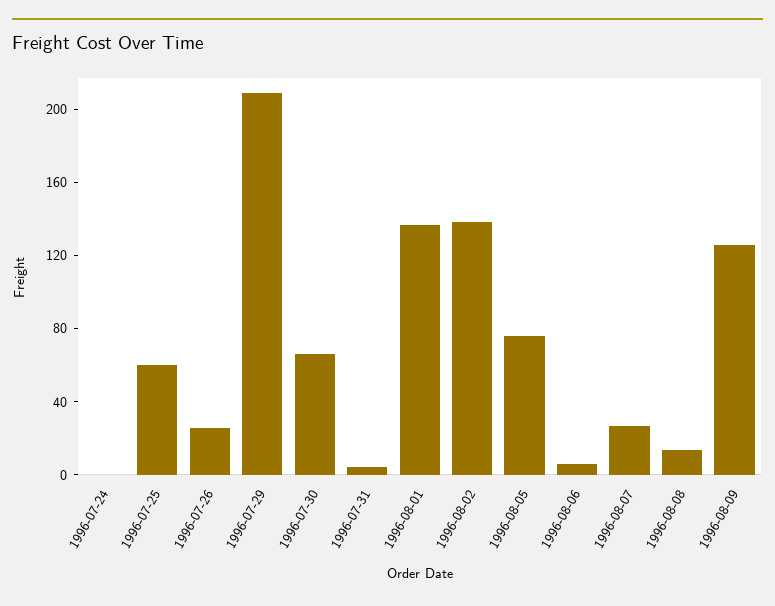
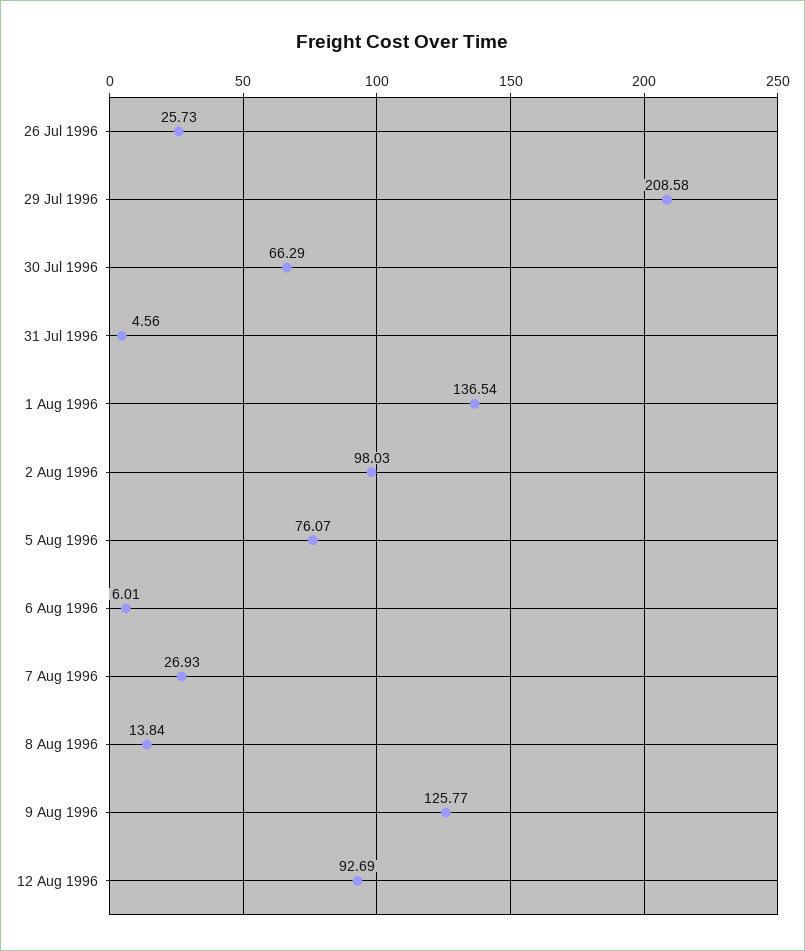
1996-07-24: 0 -> none
1996-07-25: 60 -> none
1996-08-02: 140 -> 98.03
12 Aug 1996: none -> 92.69

